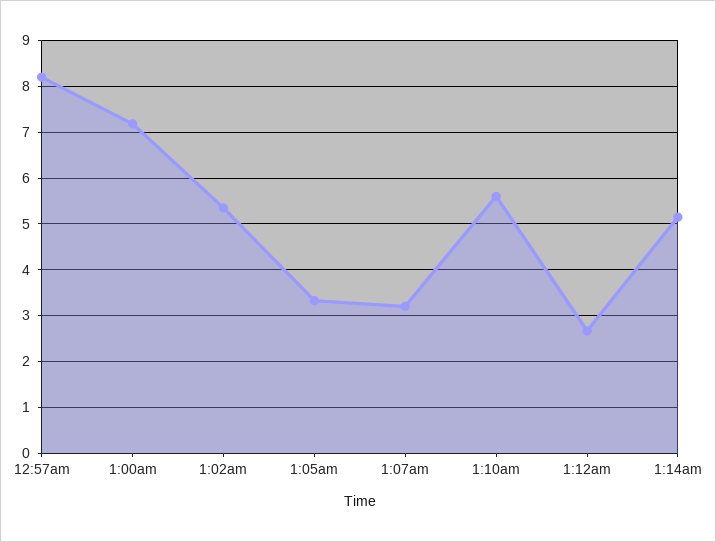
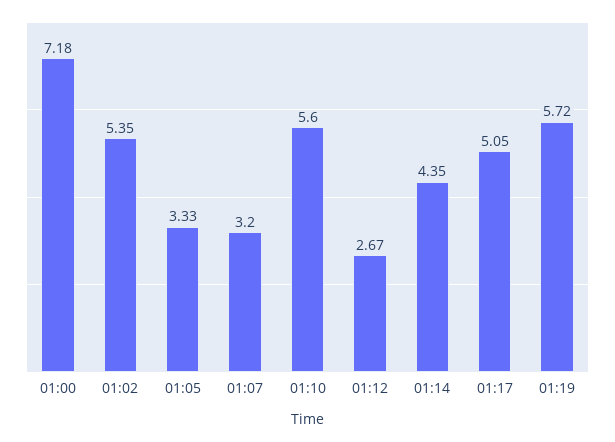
12:57am: 8.2 -> none
1:14am: 5.2 -> 4.35
01:17: none -> 5.05
01:19: none -> 5.72

